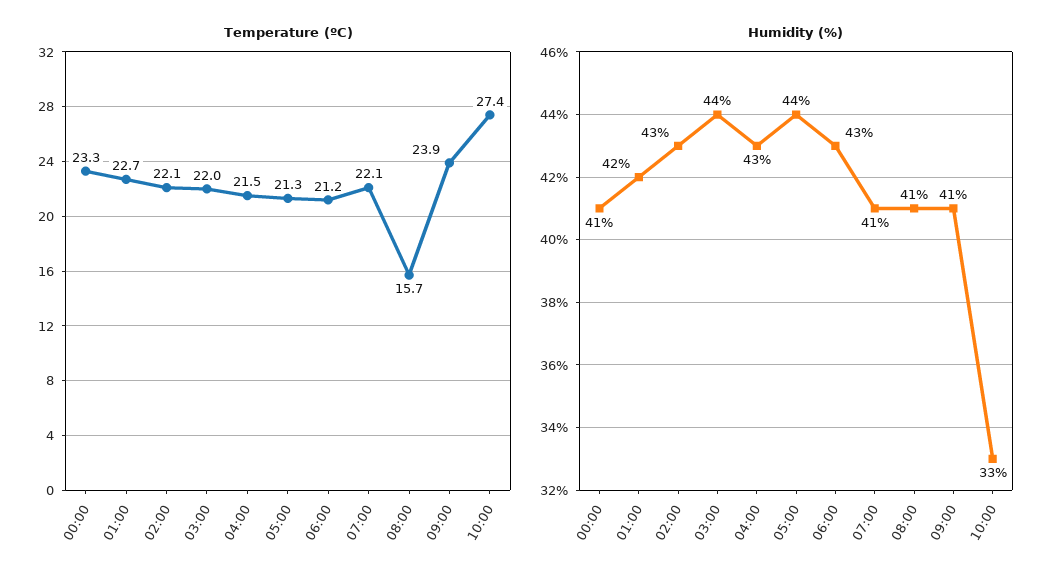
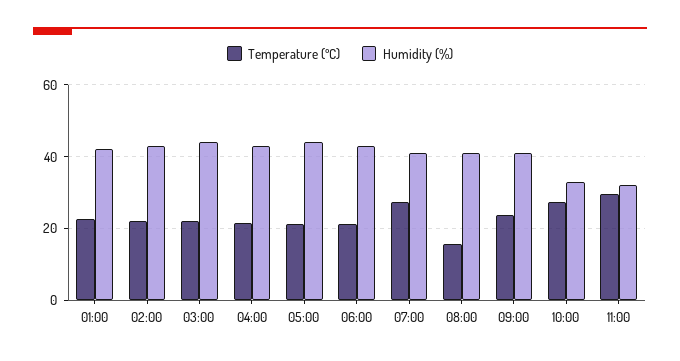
Temperature (ºC), 00:00: 23.3 -> none
Temperature (ºC), 07:00: 22.1 -> 28
Humidity (%), 00:00: 41 -> none
Temperature (ºC), 11:00: none -> 30
Humidity (%), 11:00: none -> 32

